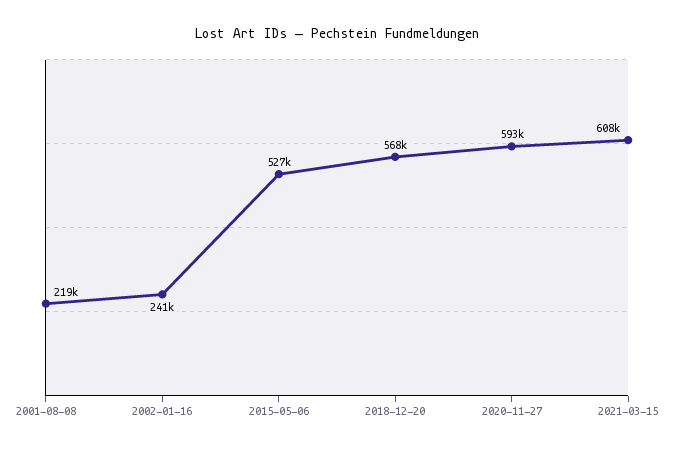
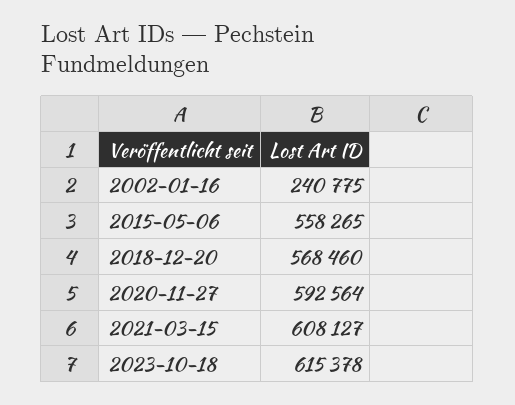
2001-08-08: 219000 -> none
2015-05-06: 527000 -> 558265
2023-10-18: none -> 615378

